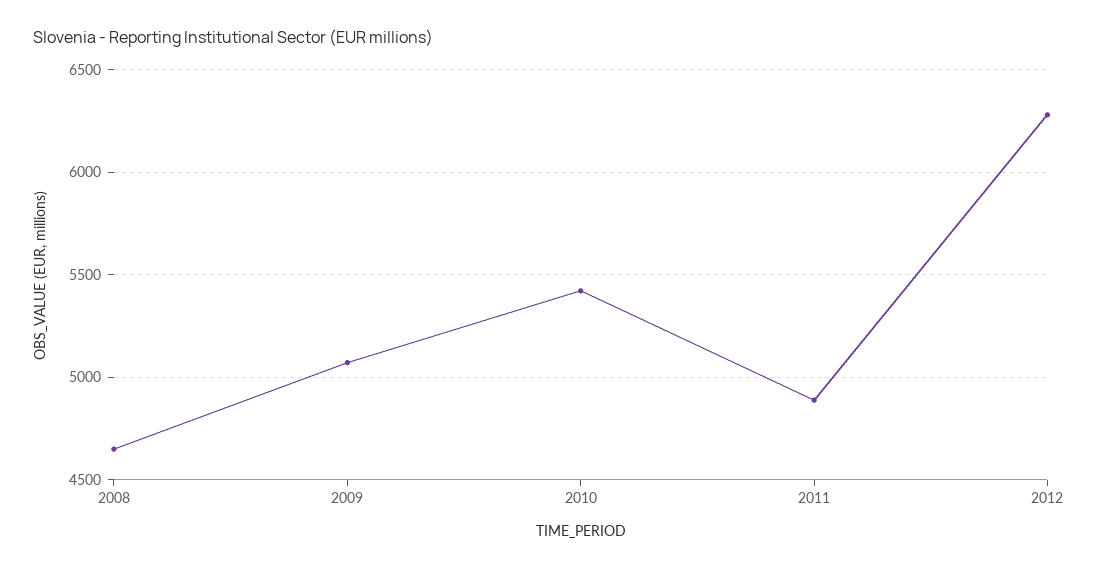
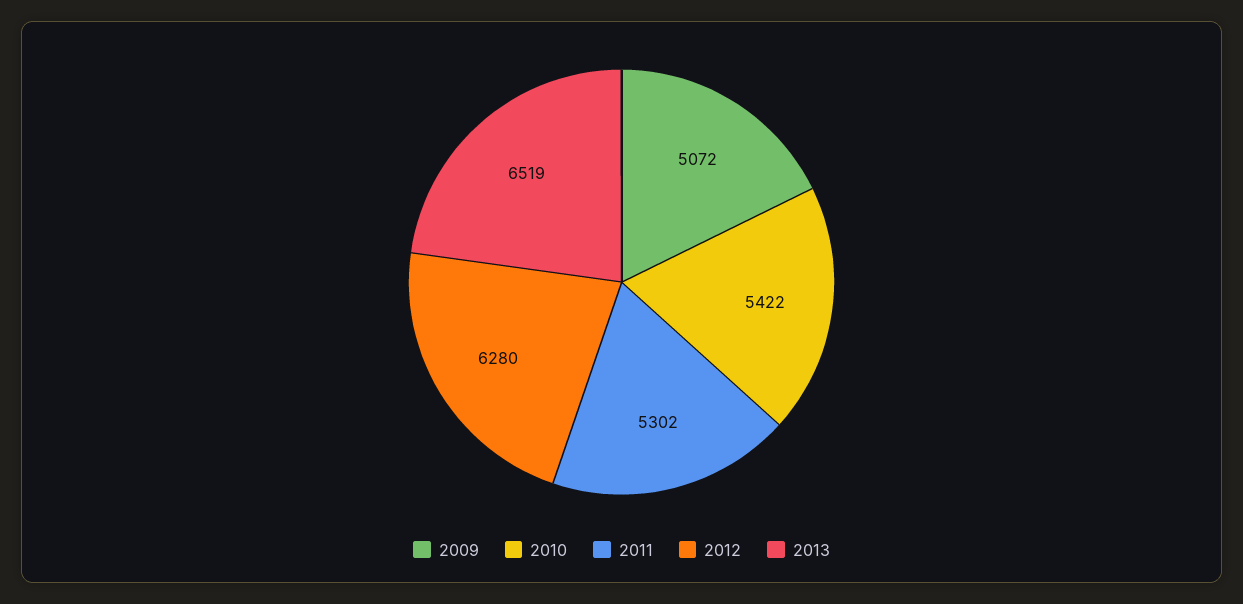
2008: 4650 -> none
2011: 4900 -> 5302
2013: none -> 6519

